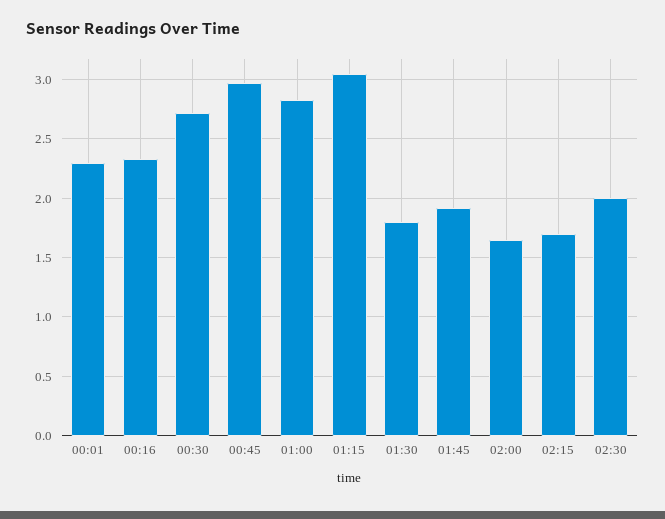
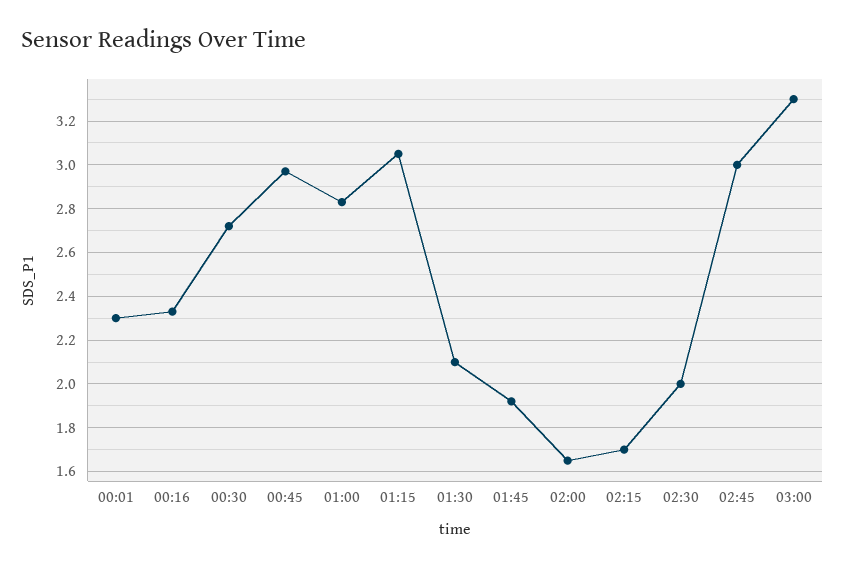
01:30: 1.8 -> 2.1
02:45: none -> 3
03:00: none -> 3.3

